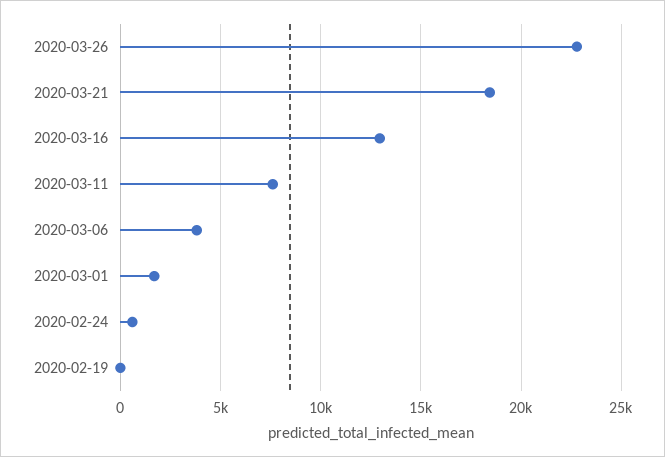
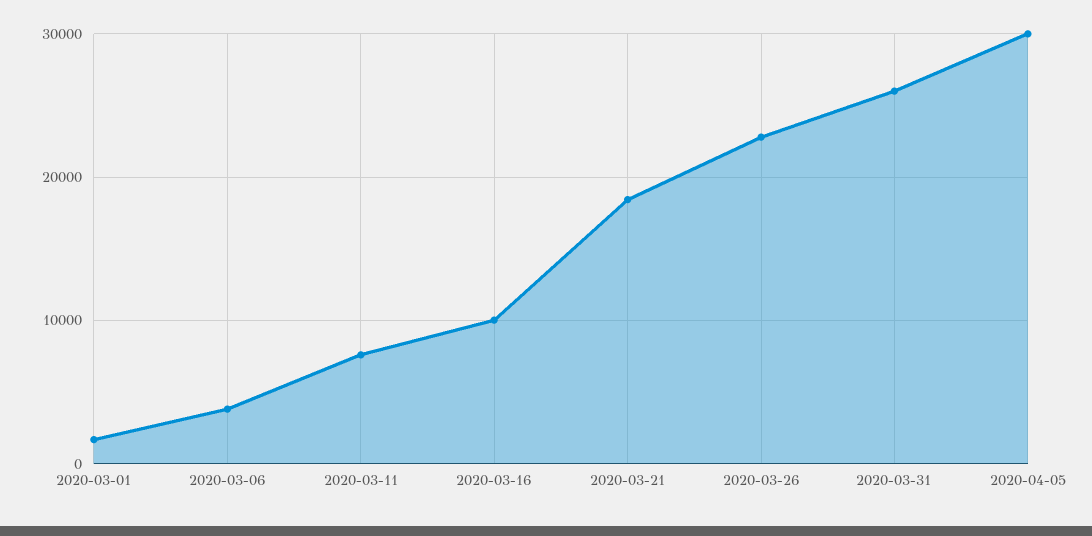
2020-03-16: 13000 -> 10000
2020-02-24: 500 -> none
2020-02-19: 0 -> none
2020-03-31: none -> 26000
2020-04-05: none -> 30000

